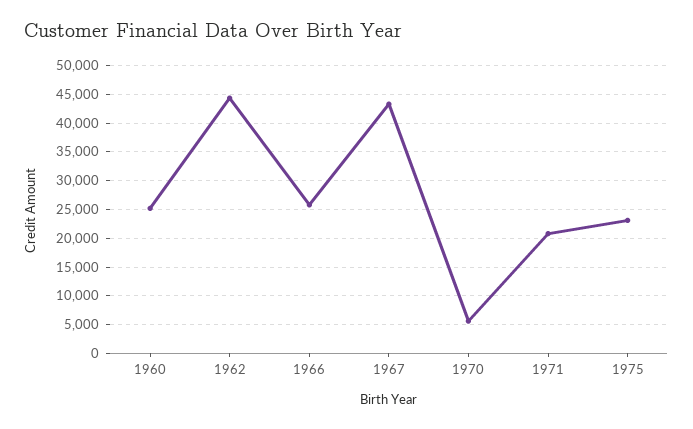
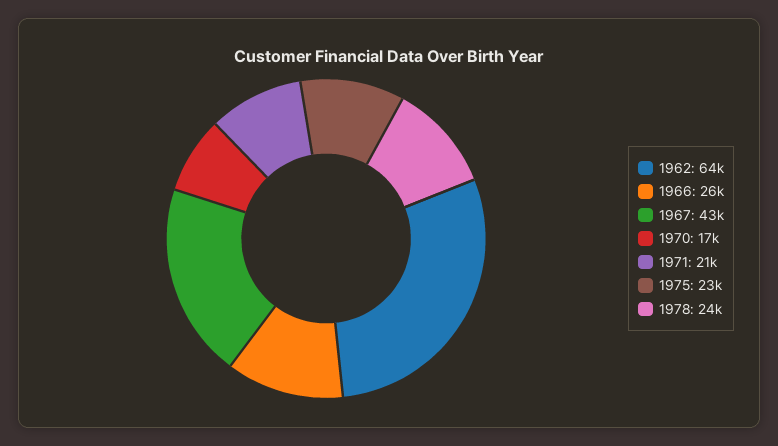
1960: 25000 -> none
1962: 45000 -> 64000
1970: 5000 -> 17000
1978: none -> 24000

